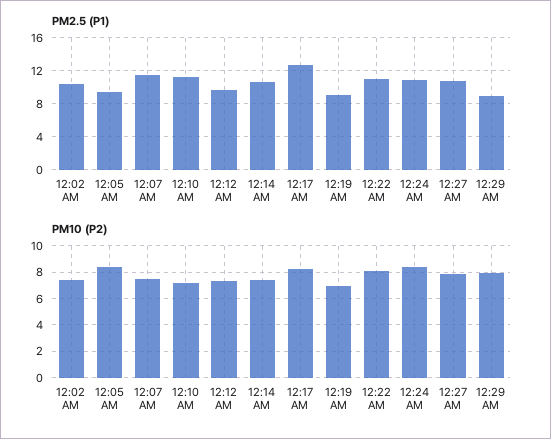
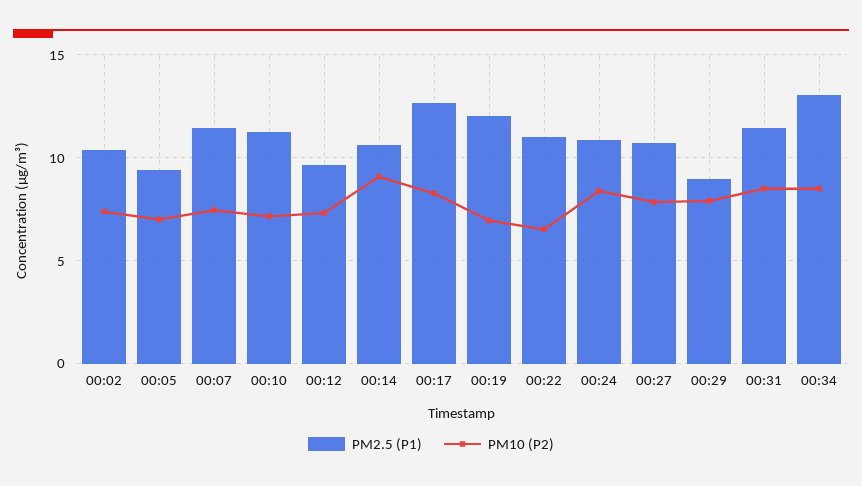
PM2.5 (P1), 12:19 AM: 9 -> 12
PM10 (P2), 12:05 AM: 8.5 -> 7
PM10 (P2), 12:14 AM: 7.5 -> 9
PM10 (P2), 12:22 AM: 8 -> 6.5
PM2.5 (P1), 00:31: none -> 11.5
PM10 (P2), 00:31: none -> 8.5
PM2.5 (P1), 00:34: none -> 13
PM10 (P2), 00:34: none -> 8.5

